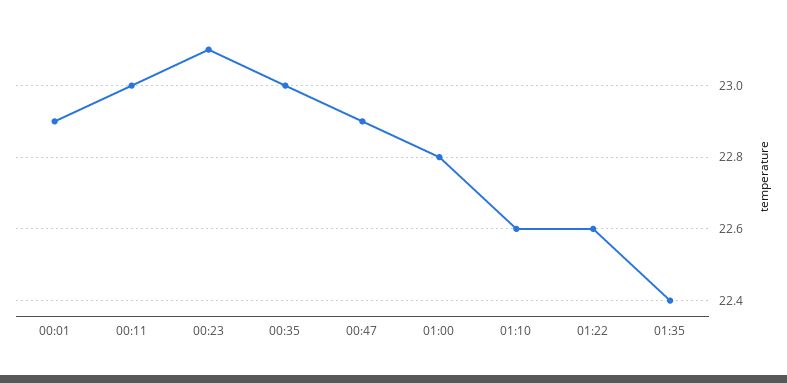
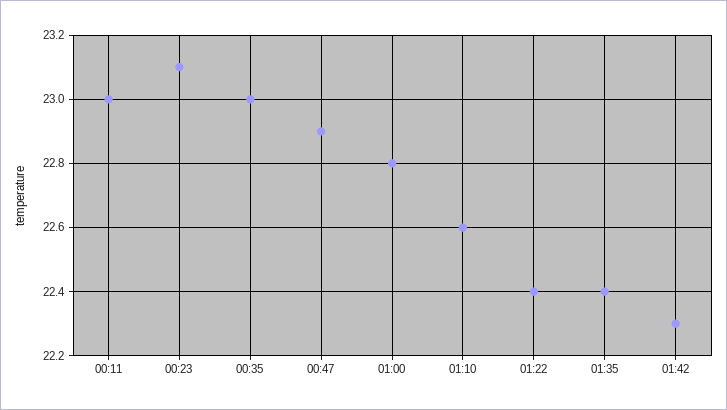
00:01: 22.9 -> none
01:22: 22.6 -> 22.4
01:42: none -> 22.3

